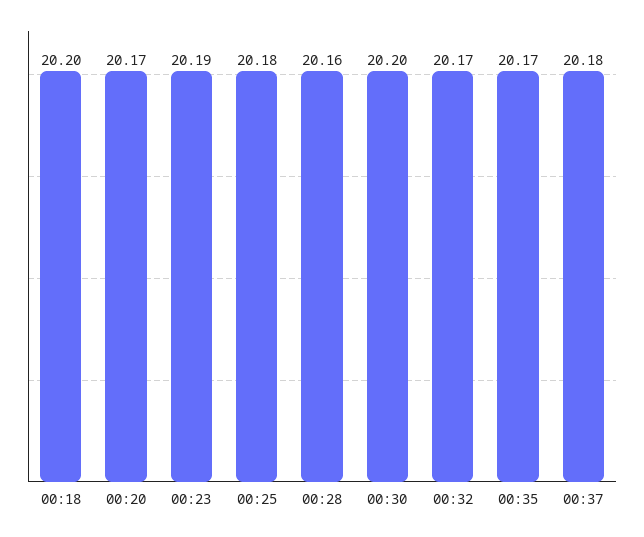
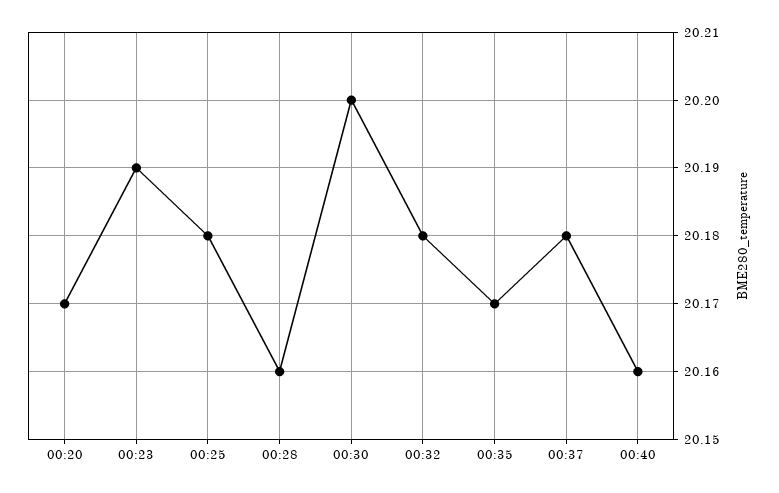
00:18: 20.2 -> none
00:32: 20.17 -> 20.18
00:40: none -> 20.16

